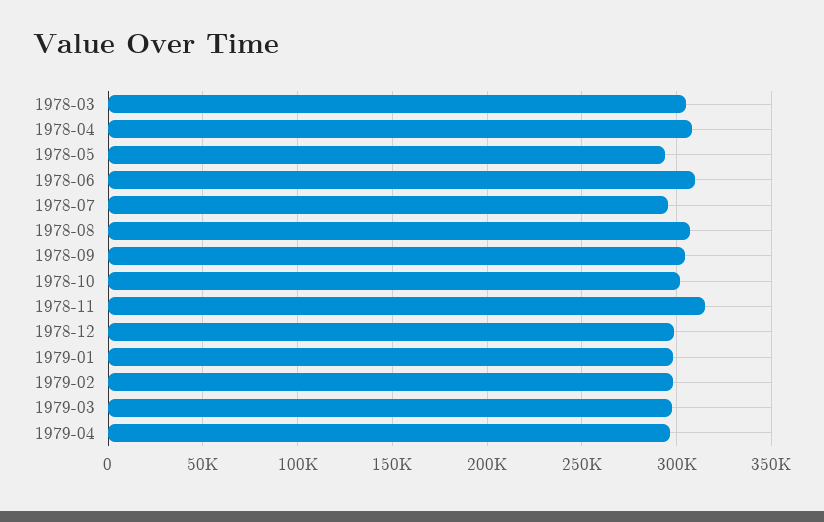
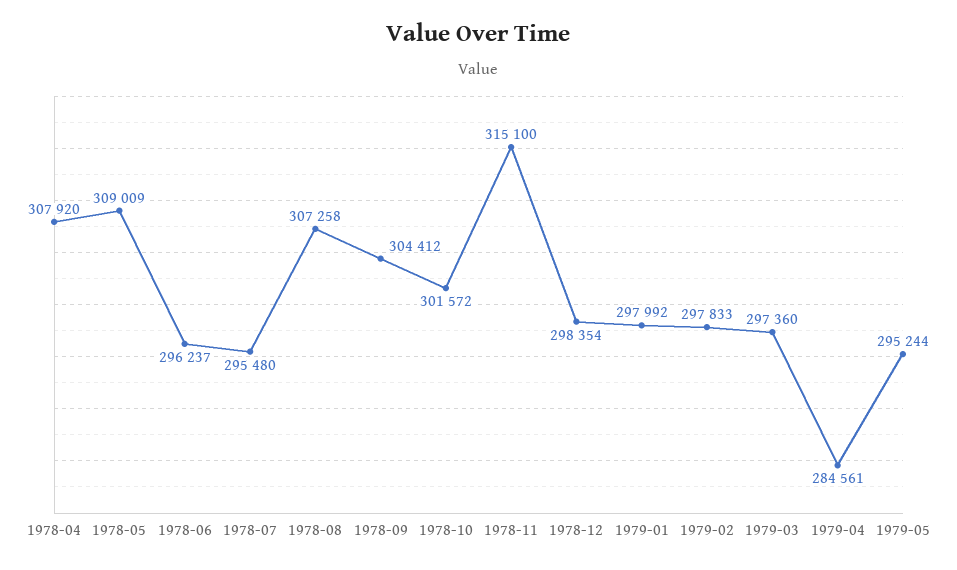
1978-03: 305000 -> none
1978-05: 295000 -> 309009
1978-06: 310000 -> 296237
1979-04: 295000 -> 284561
1979-05: none -> 295244

